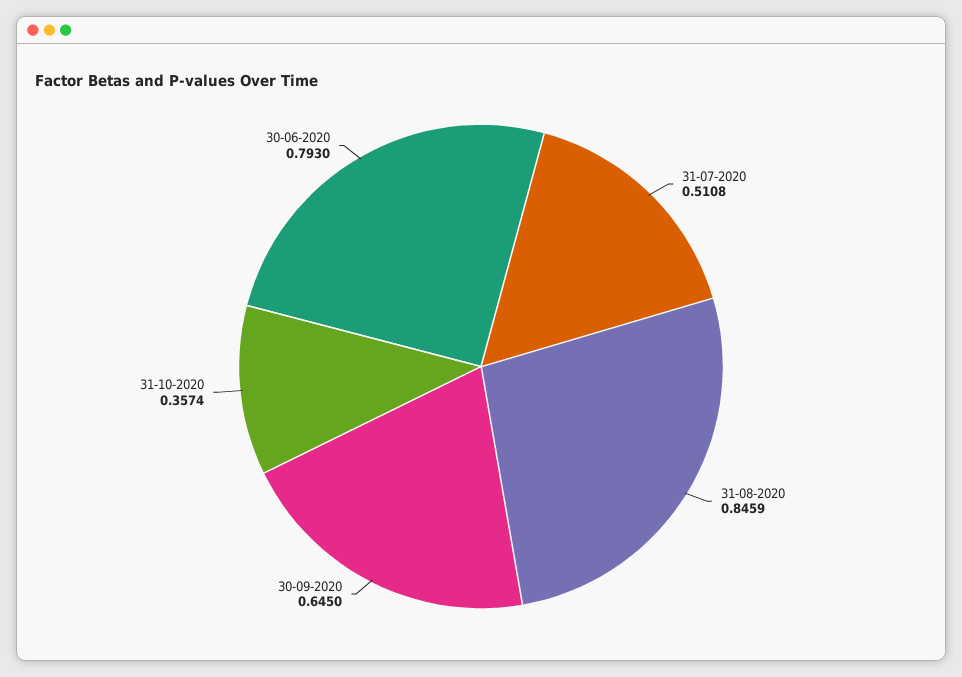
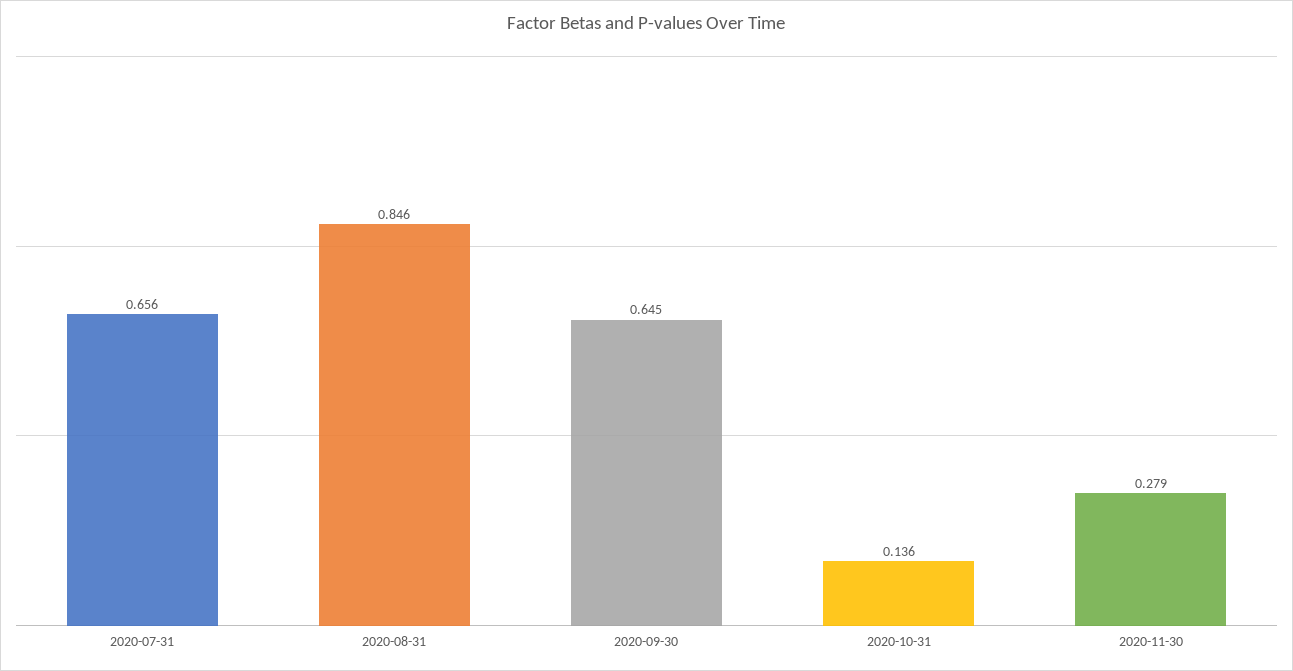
31-07-2020: 0.5108 -> 0.656
31-10-2020: 0.3574 -> 0.136
30-06-2020: 0.793 -> none
2020-11-30: none -> 0.279

